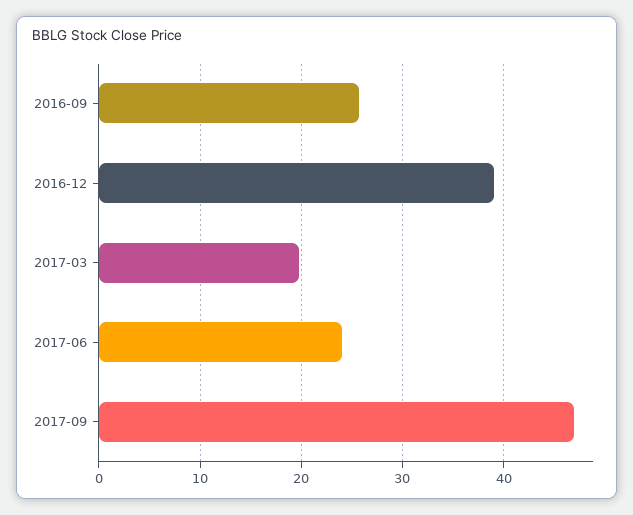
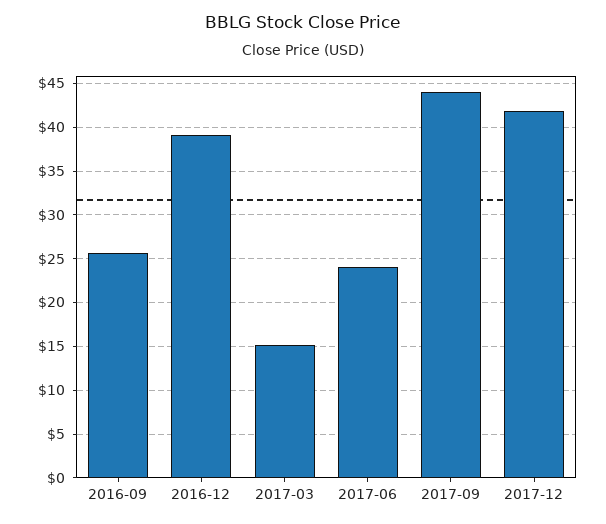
2017-03: 20 -> 15
2017-09: 47 -> 44
2017-12: none -> 42

